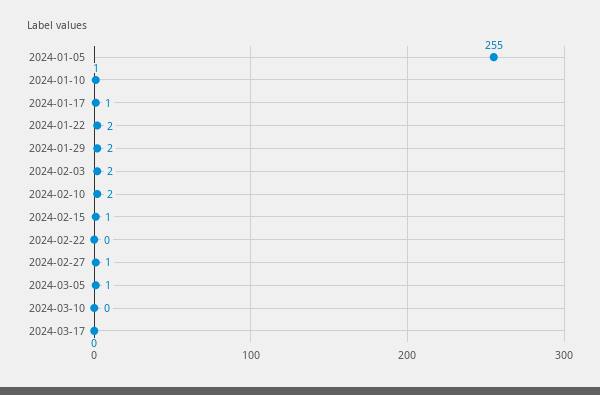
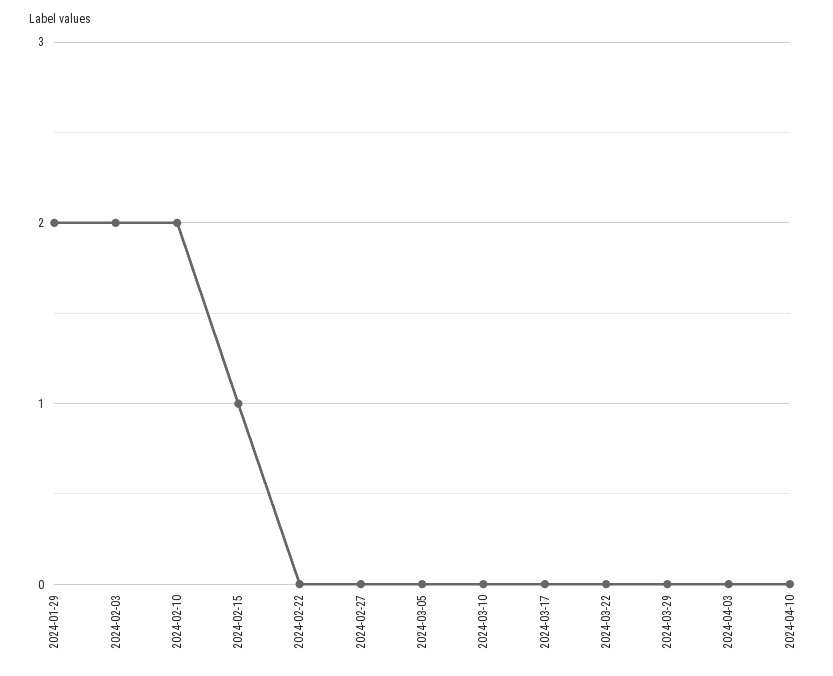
2024-01-05: 255 -> none
2024-01-10: 1 -> none
2024-01-17: 1 -> none
2024-01-22: 2 -> none
2024-02-27: 1 -> 0
2024-03-05: 1 -> 0
2024-03-22: none -> 0
2024-03-29: none -> 0
2024-04-03: none -> 0
2024-04-10: none -> 0

